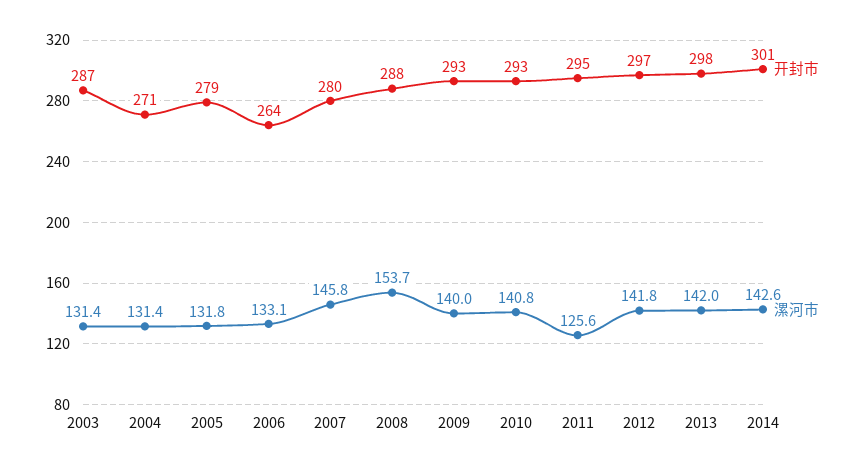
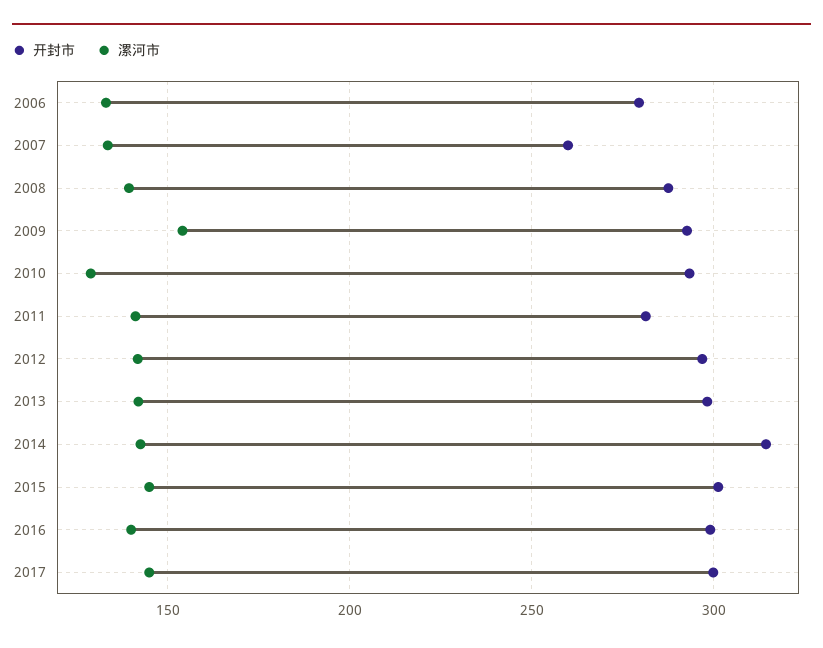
开封市, 2003: 287 -> none
漯河市, 2003: 131.4 -> none
开封市, 2004: 271 -> none
漯河市, 2004: 131.4 -> none
开封市, 2005: 279 -> none
漯河市, 2005: 131.8 -> none
开封市, 2006: 264 -> 280
开封市, 2007: 280 -> 260
漯河市, 2007: 145.8 -> 135
漯河市, 2008: 153.7 -> 140
漯河市, 2009: 140 -> 155
漯河市, 2010: 140.8 -> 130
开封市, 2011: 295 -> 280
漯河市, 2011: 125.6 -> 140
开封市, 2014: 301 -> 315
开封市, 2015: none -> 300
漯河市, 2015: none -> 145
开封市, 2016: none -> 300
漯河市, 2016: none -> 140
开封市, 2017: none -> 300
漯河市, 2017: none -> 145

